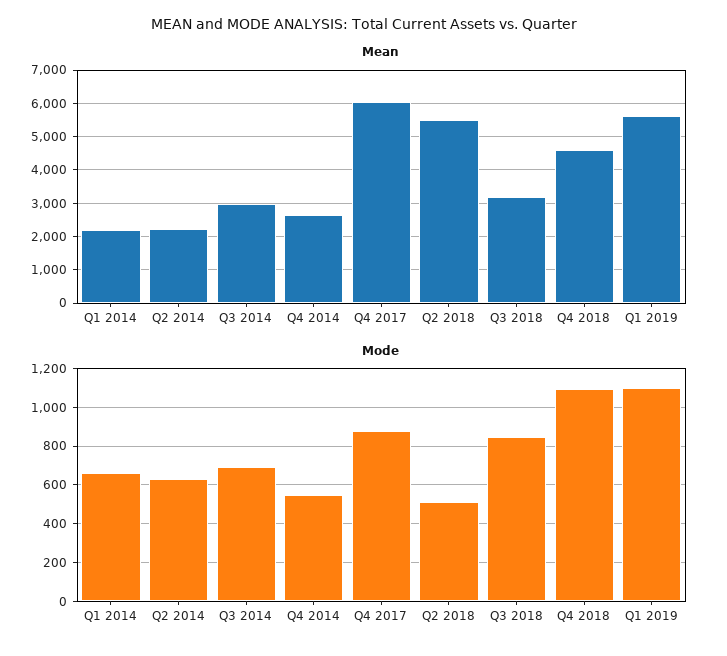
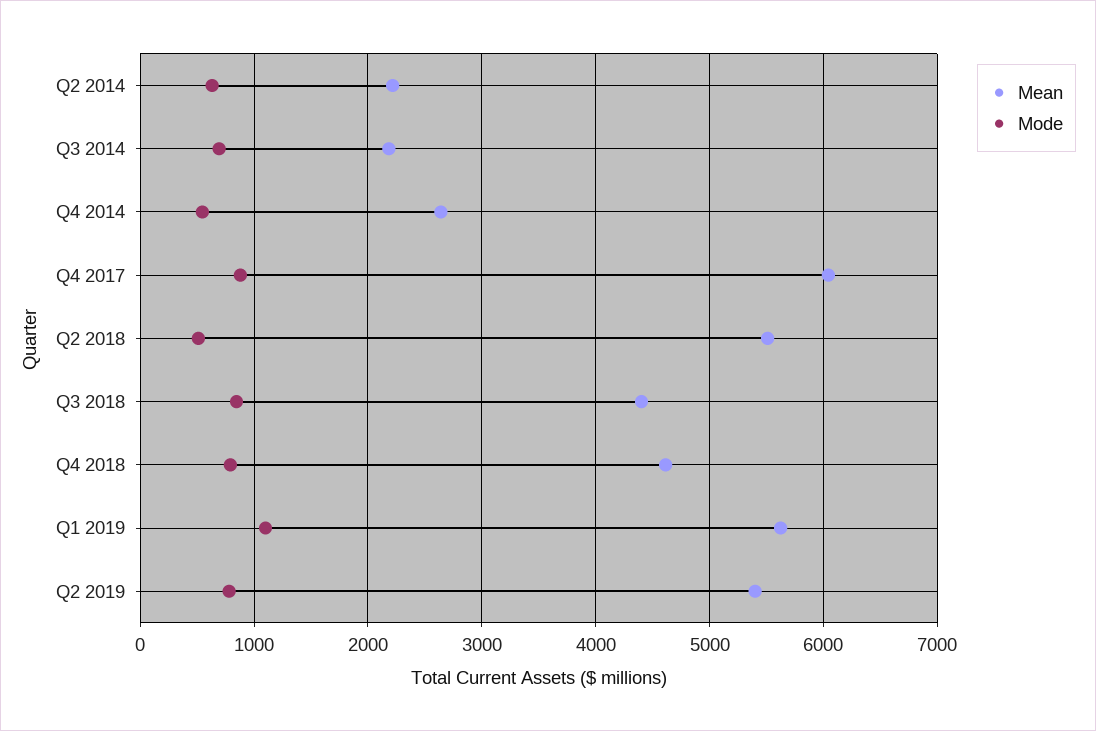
Mean, Q1 2014: 2200 -> none
Mean, Q3 2014: 3000 -> 2200
Mean, Q3 2018: 3200 -> 4400
Mode, Q1 2014: 650 -> none
Mode, Q4 2018: 1100 -> 800
Mean, Q2 2019: none -> 5400
Mode, Q2 2019: none -> 800

